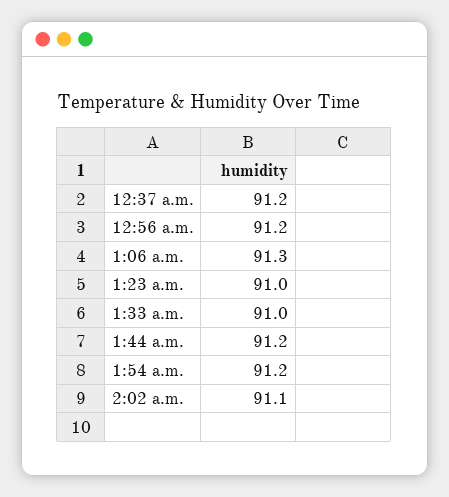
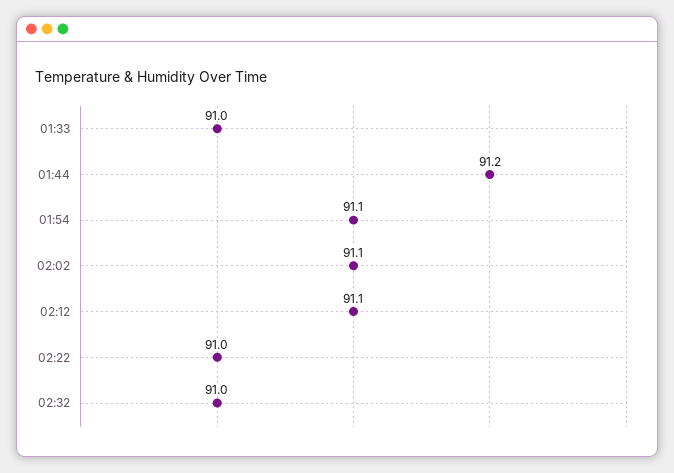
12:37 a.m.: 91.2 -> none
12:56 a.m.: 91.2 -> none
1:06 a.m.: 91.3 -> none
1:23 a.m.: 91 -> none
1:54 a.m.: 91.2 -> 91.1
02:12: none -> 91.1
02:22: none -> 91
02:32: none -> 91

